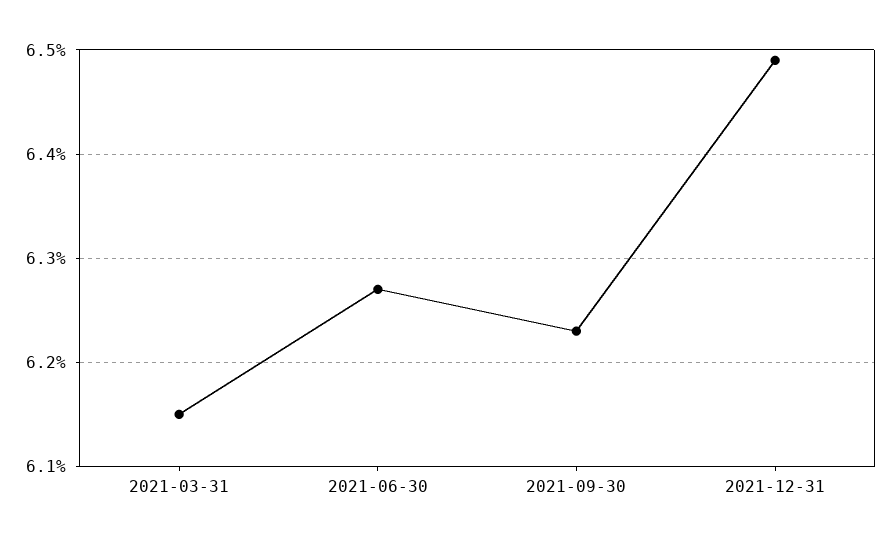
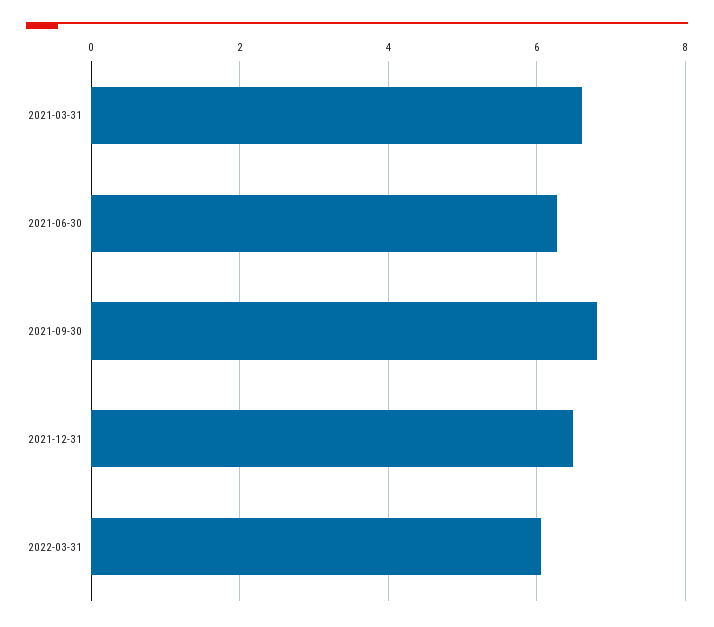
2021-03-31: 6.15 -> 6.6
2021-09-30: 6.23 -> 6.8
2022-03-31: none -> 6

